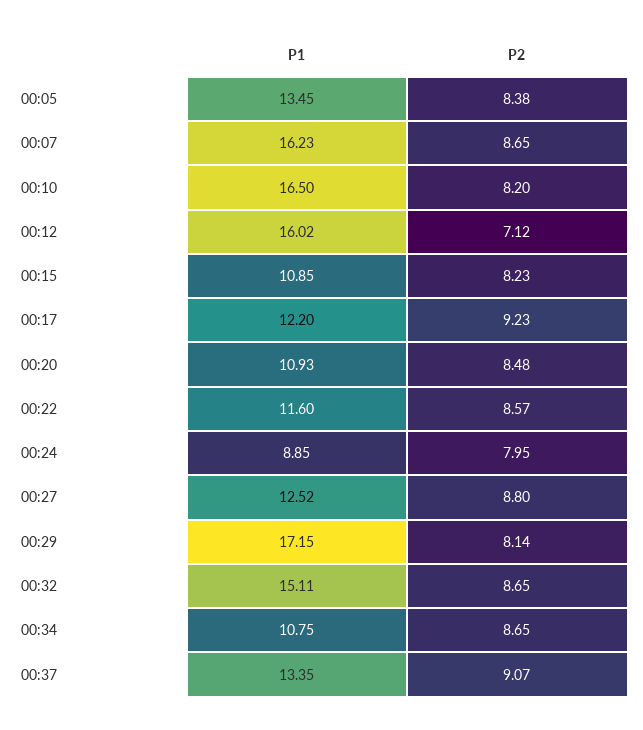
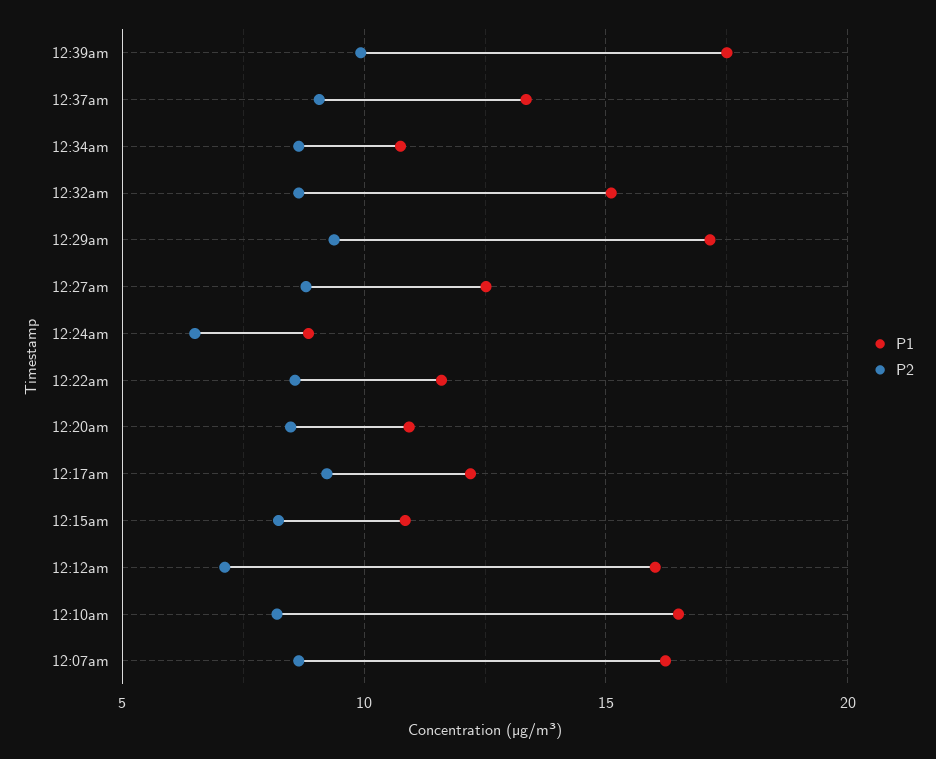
P1, 00:05: 13.45 -> none
P2, 00:05: 8.38 -> none
P2, 00:24: 7.95 -> 6.5
P2, 00:29: 8.14 -> 9.5
P1, 12:39am: none -> 17.5
P2, 12:39am: none -> 10

